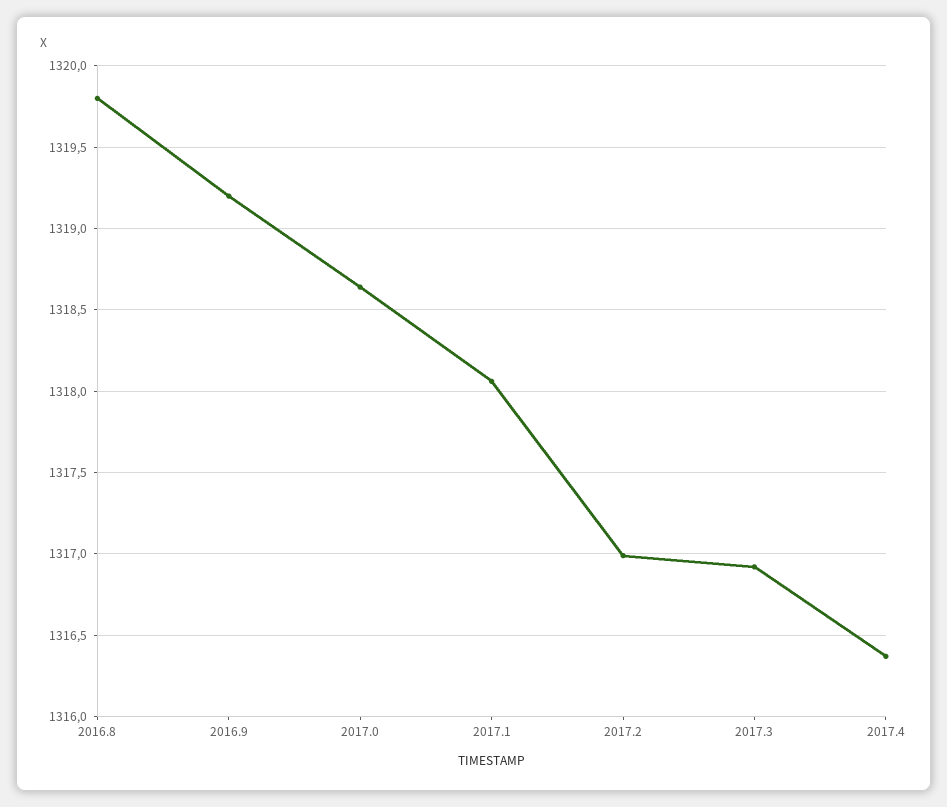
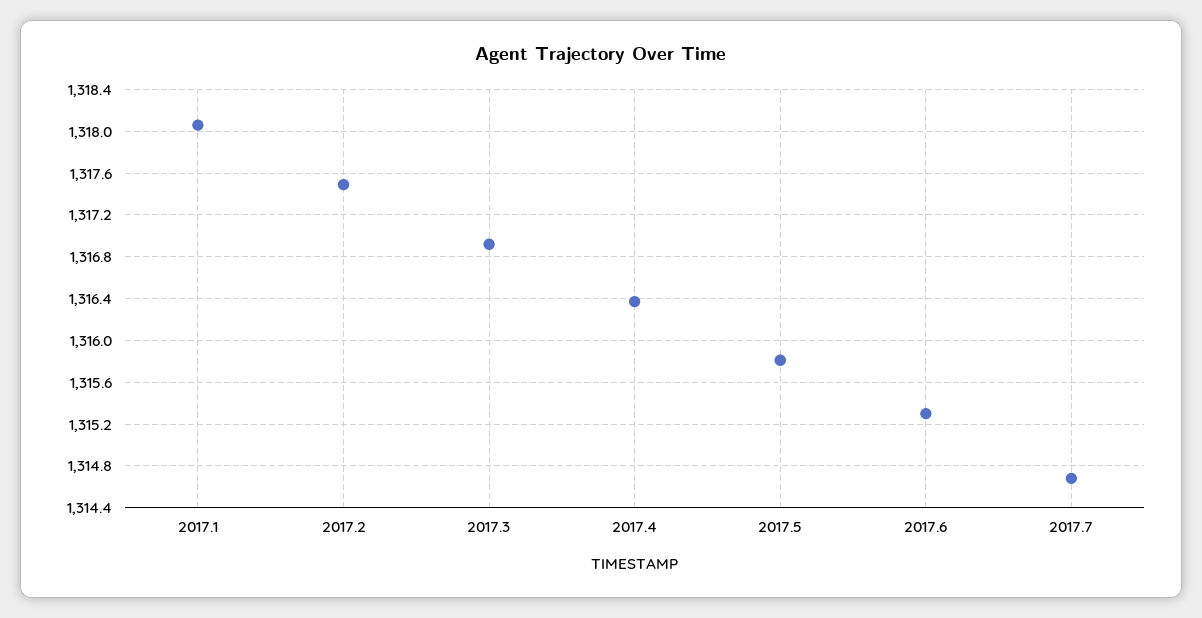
2016.8: 1319.8 -> none
2016.9: 1319.2 -> none
2017.0: 1318.65 -> none
2017.2: 1317 -> 1317.5
2017.5: none -> 1315.8
2017.6: none -> 1315.3
2017.7: none -> 1314.7

